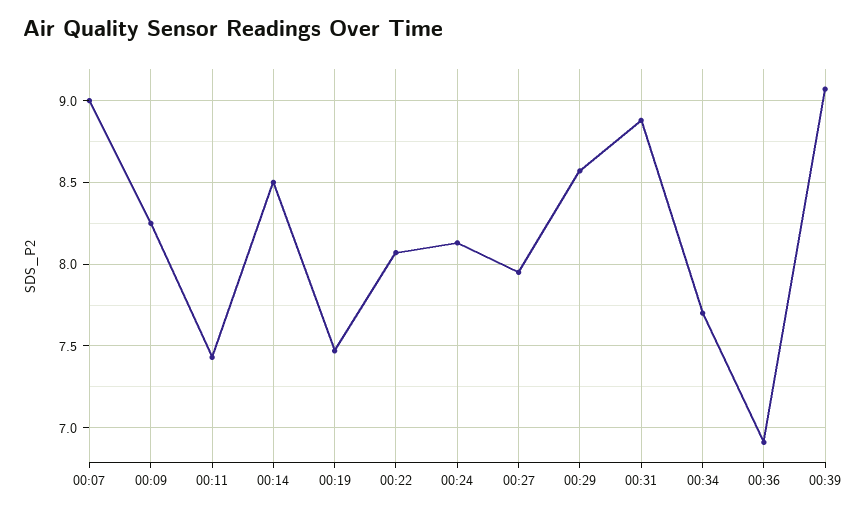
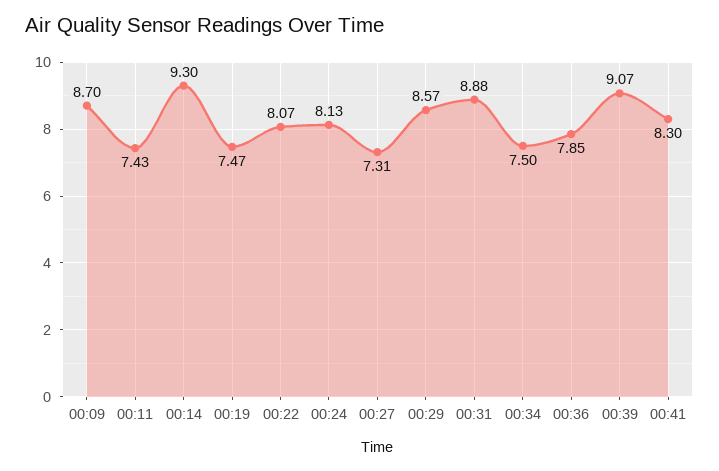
00:07: 9 -> none
00:09: 8.25 -> 8.7
00:14: 8.5 -> 9.3
00:27: 7.95 -> 7.31
00:34: 7.7 -> 7.5
00:36: 6.9 -> 7.85
00:41: none -> 8.3

